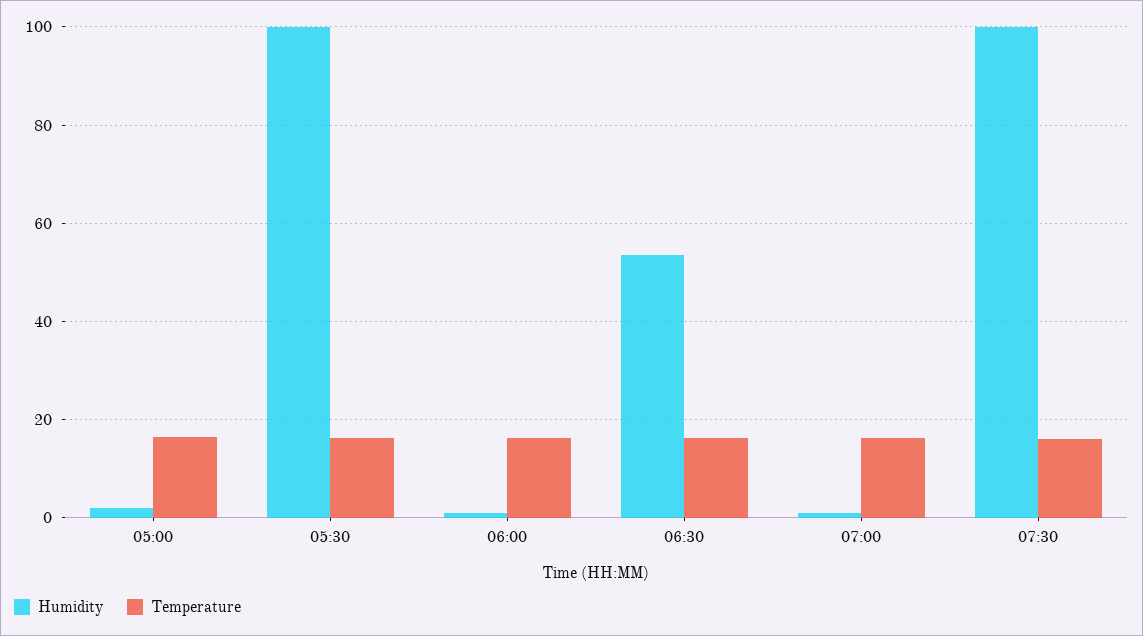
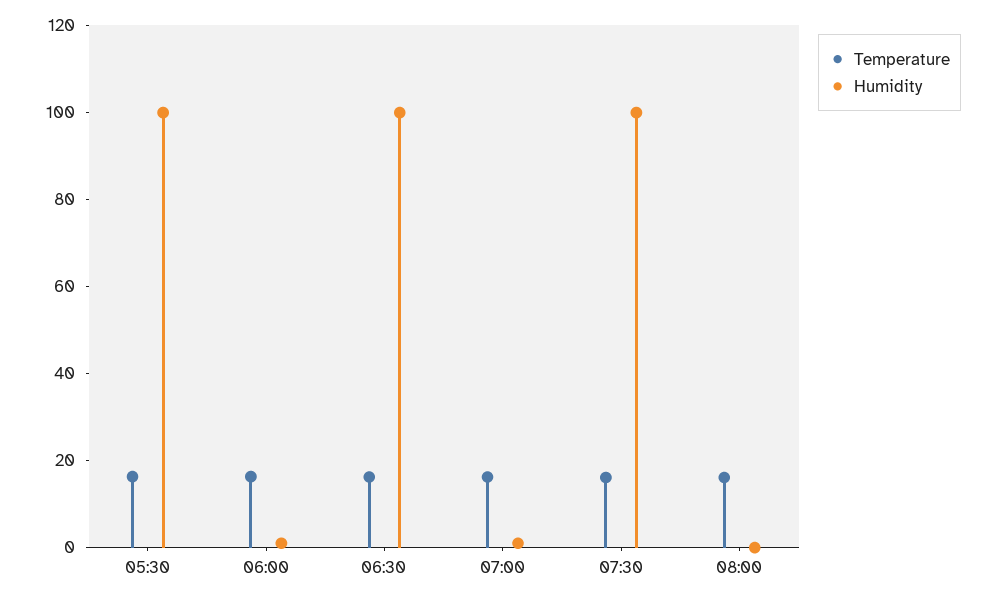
Humidity, 05:00: 2 -> none
Temperature, 05:00: 16 -> none
Humidity, 06:30: 54 -> 100
Temperature, 08:00: none -> 15
Humidity, 08:00: none -> 0

